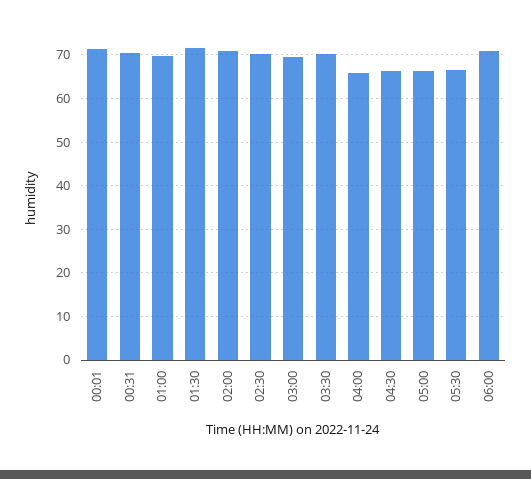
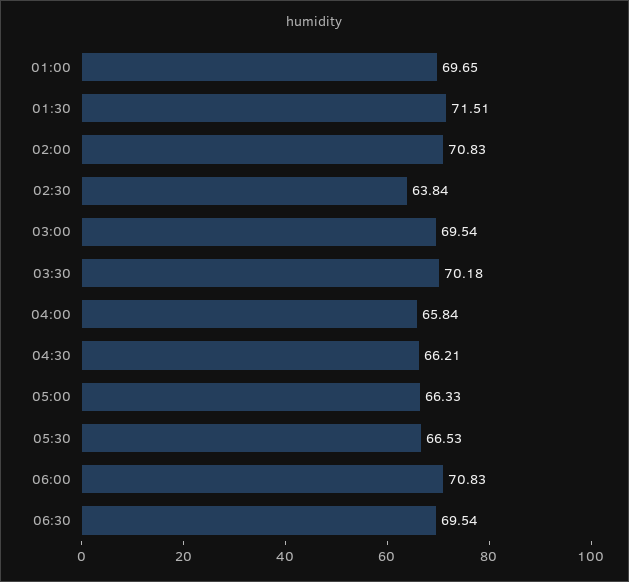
00:01: 72 -> none
00:31: 70 -> none
02:30: 70 -> 63.84
06:30: none -> 69.54

